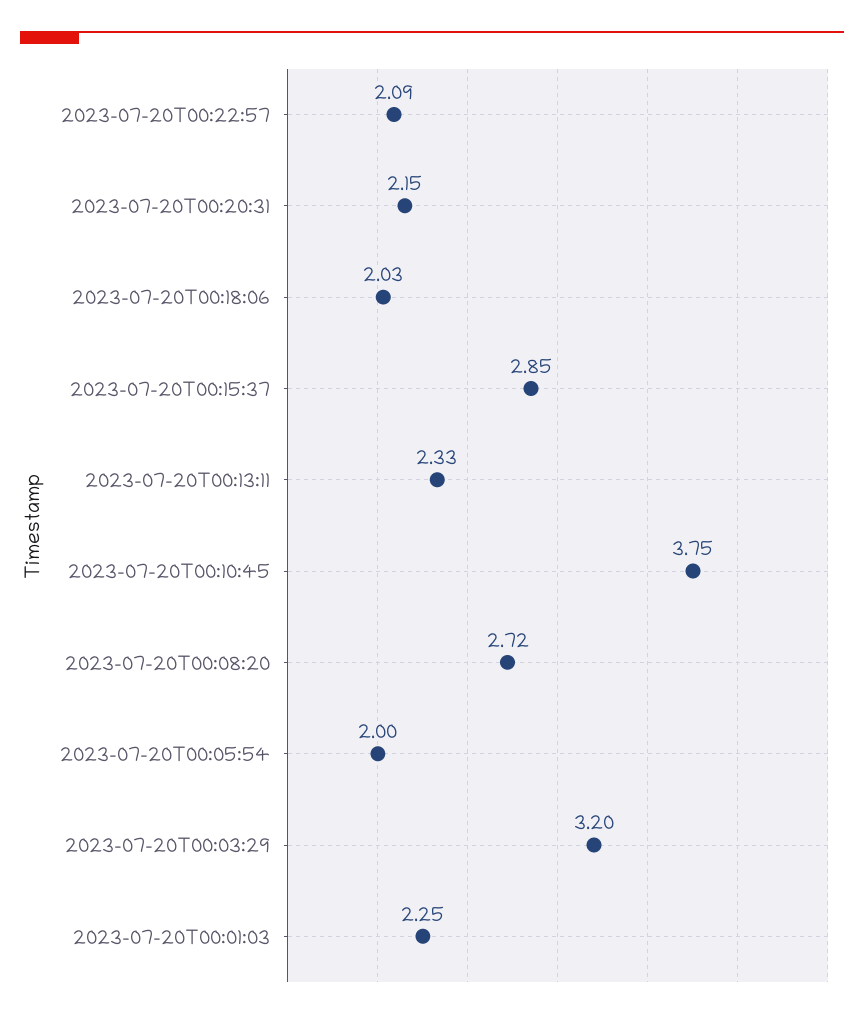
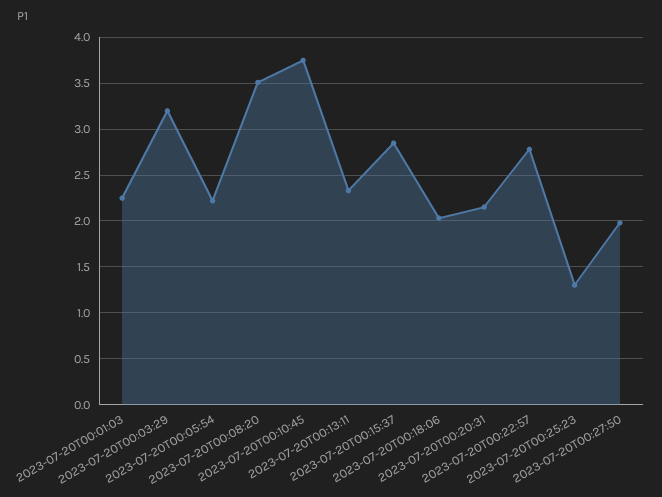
2023-07-20T00:22:57: 2.09 -> 2.8
2023-07-20T00:08:20: 2.72 -> 3.5
2023-07-20T00:05:54: 2 -> 2.2
2023-07-20T00:25:23: none -> 1.3
2023-07-20T00:27:50: none -> 2

